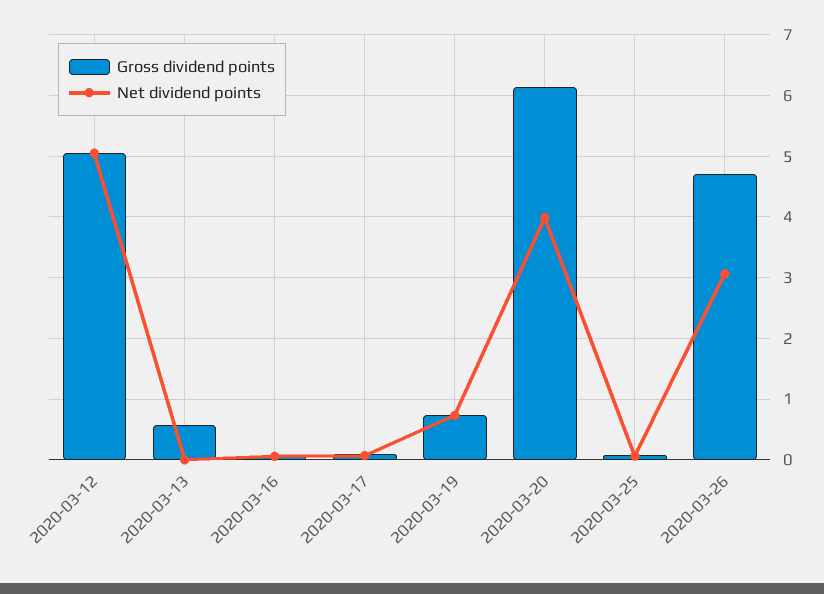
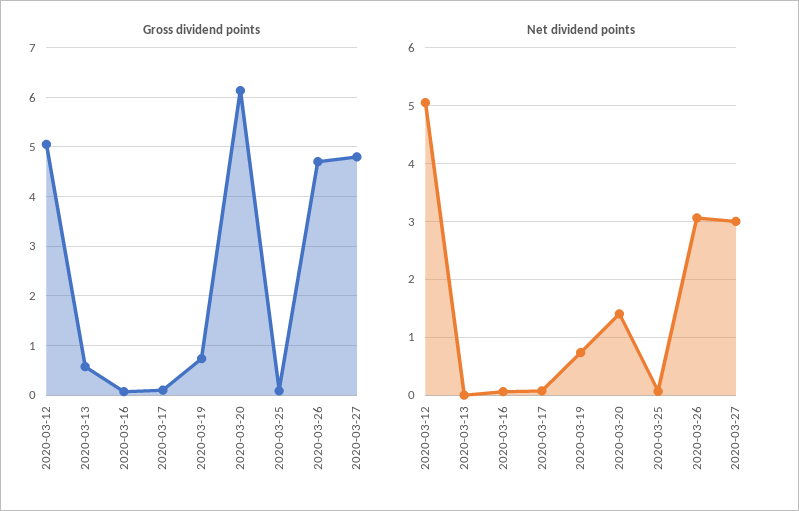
Net dividend points, 2020-03-20: 4 -> 1.4
Gross dividend points, 2020-03-27: none -> 4.8
Net dividend points, 2020-03-27: none -> 3

